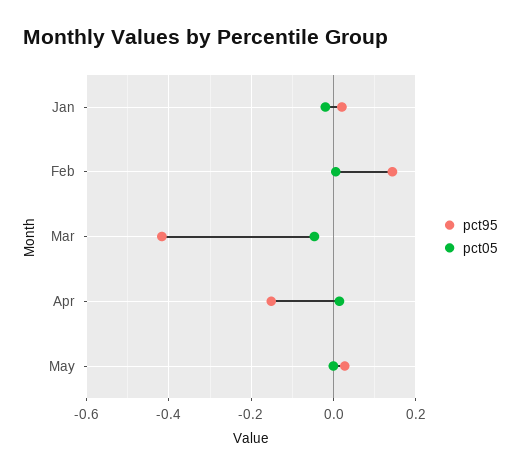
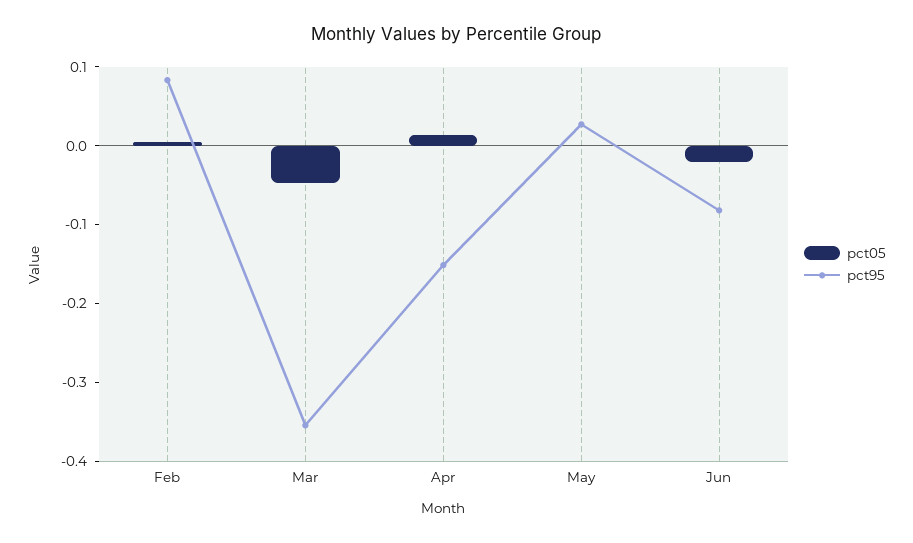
pct95, Jan: 0.02 -> none
pct05, Jan: -0.02 -> none
pct95, Feb: 0.14 -> 0.08
pct95, Mar: -0.42 -> -0.36
pct05, Jun: none -> -0.02
pct95, Jun: none -> -0.08

